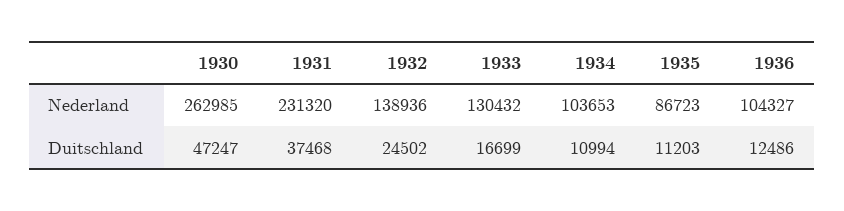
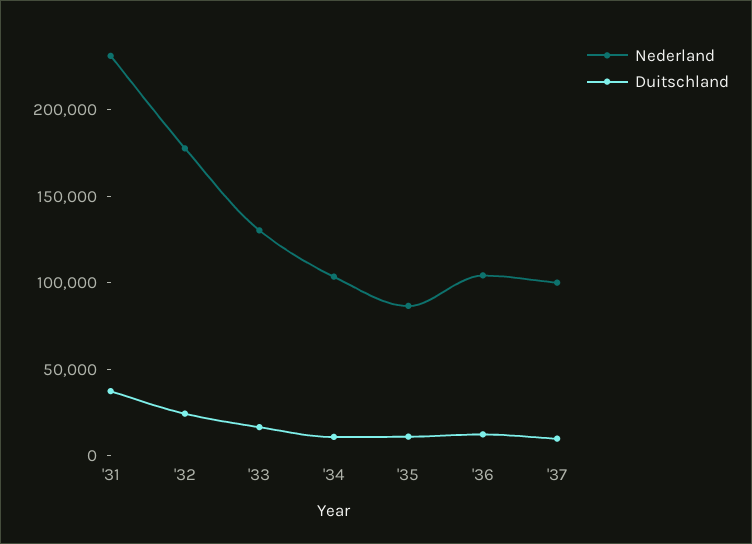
Nederland, 1930: 262985 -> none
Nederland, 1932: 138936 -> 180000
Duitschland, 1930: 47247 -> none
Nederland, '37: none -> 100000
Duitschland, '37: none -> 10000

